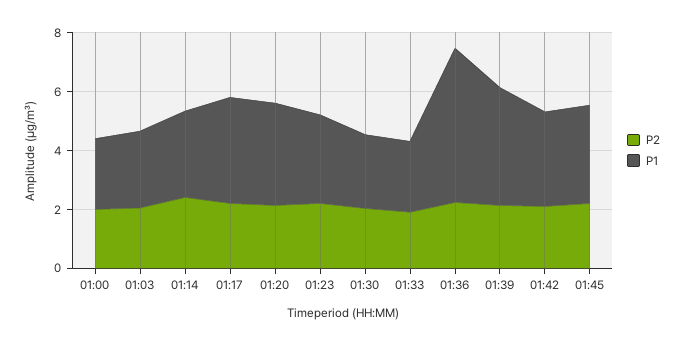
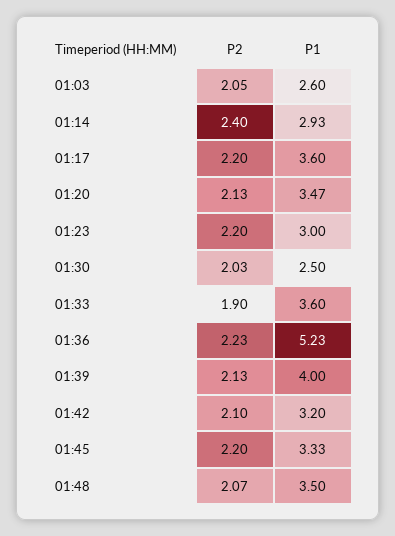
P2, 01:00: 2 -> none
P1, 01:00: 2.5 -> none
P1, 01:33: 2.5 -> 3.6
P2, 01:48: none -> 2.07
P1, 01:48: none -> 3.5

